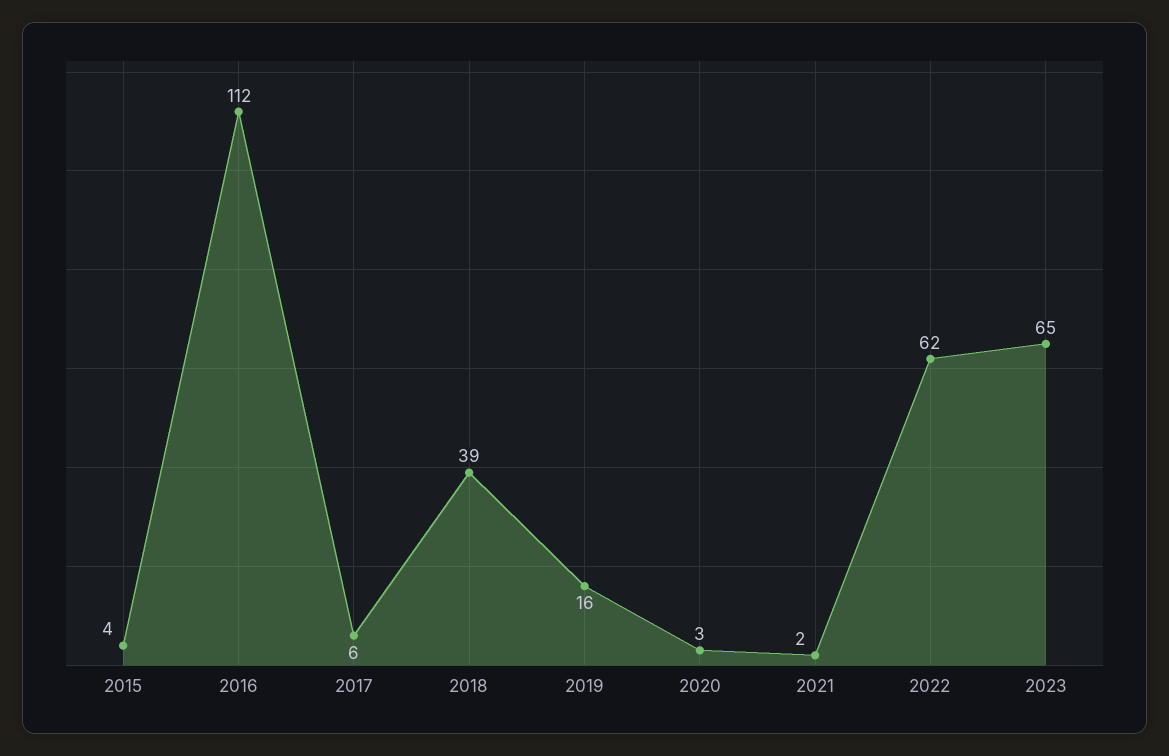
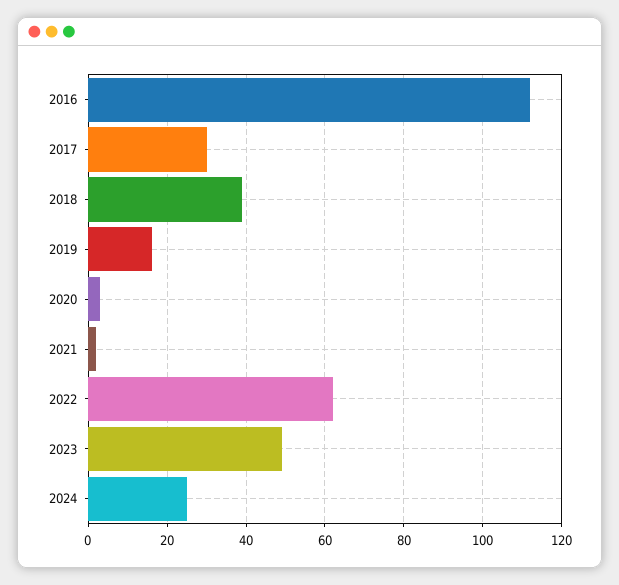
2015: 4 -> none
2017: 6 -> 30
2023: 65 -> 50
2024: none -> 25

